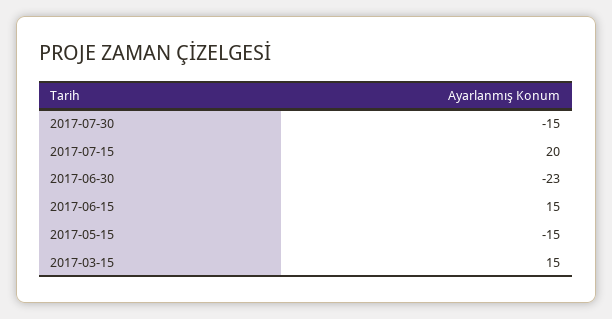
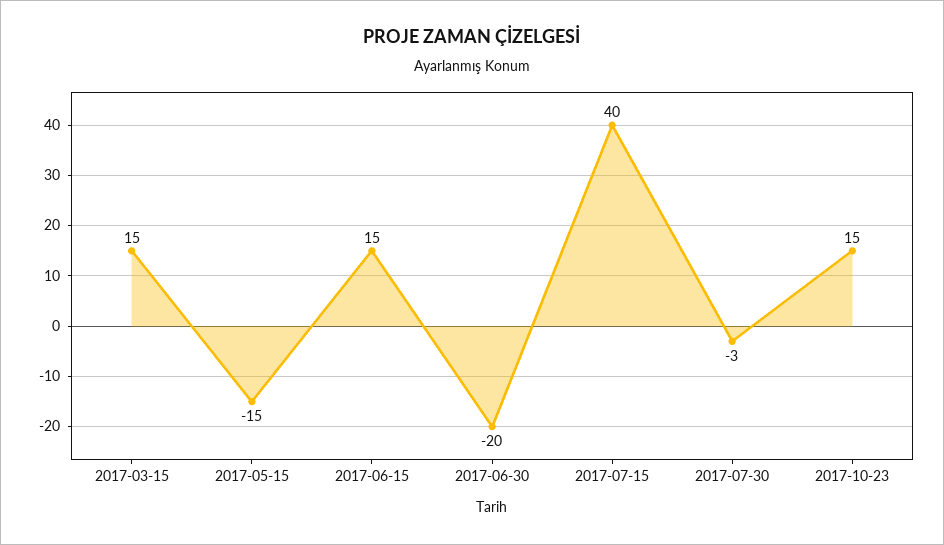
2017-07-30: -15 -> -3
2017-07-15: 20 -> 40
2017-06-30: -23 -> -20
2017-10-23: none -> 15

